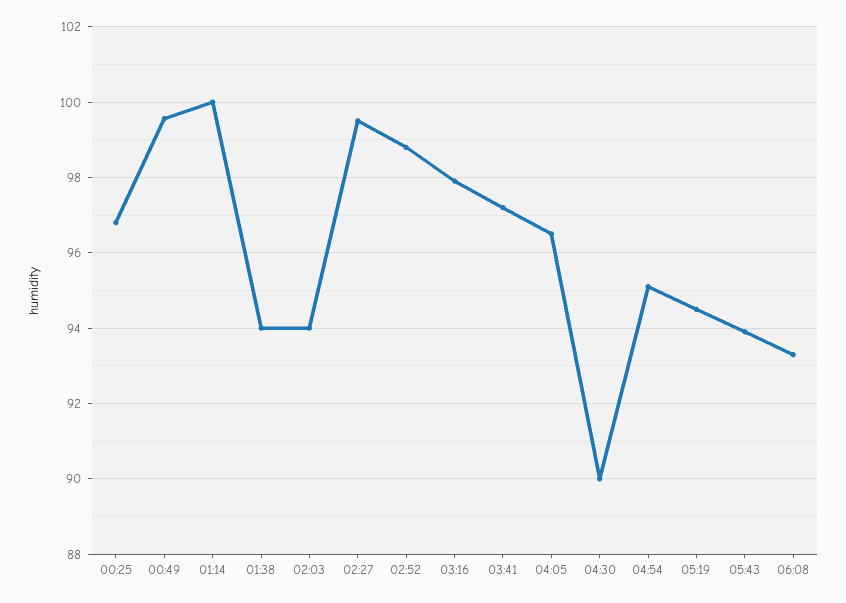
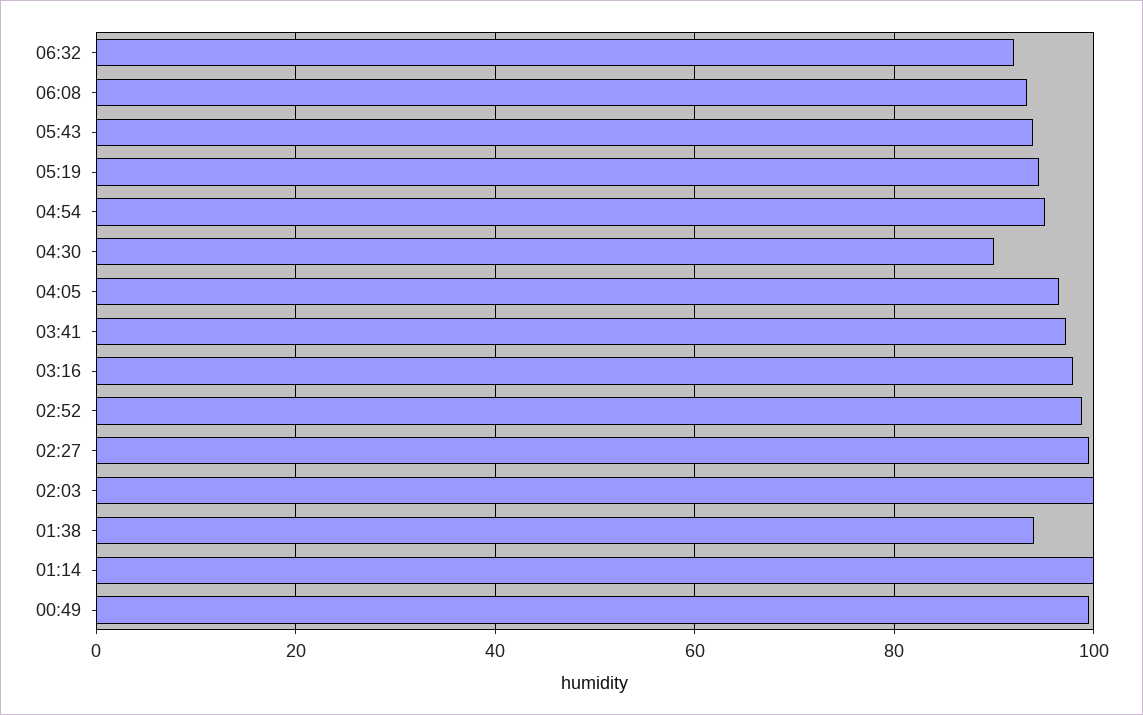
00:25: 96.8 -> none
02:03: 94 -> 100
06:32: none -> 92

